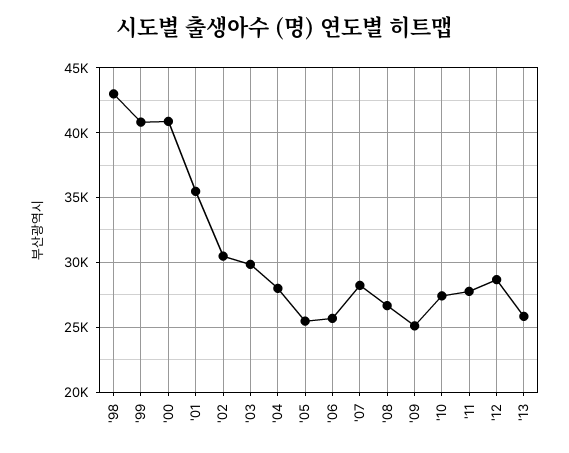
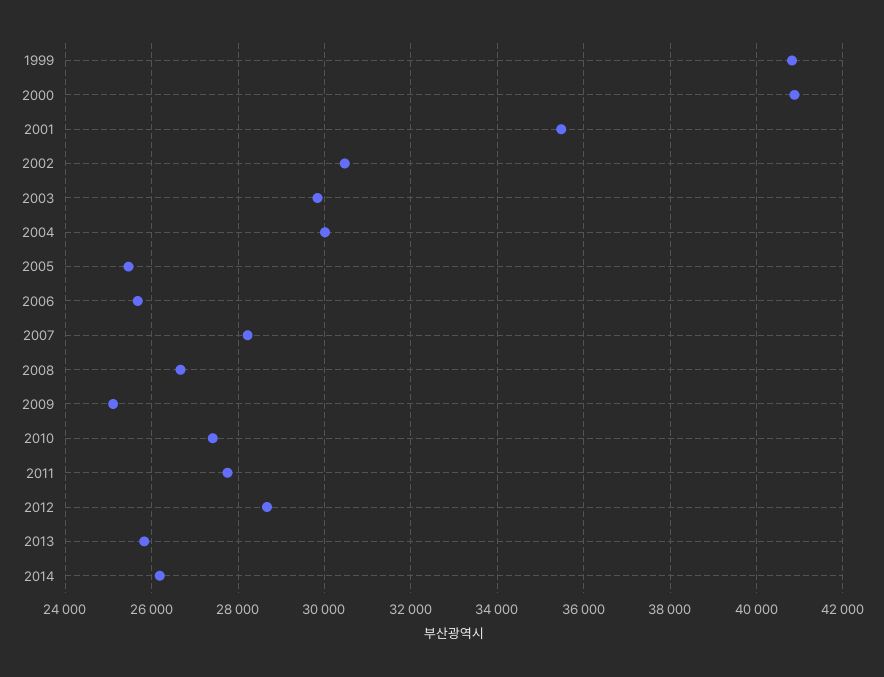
'98: 43000 -> none
'04: 28000 -> 30000
2014: none -> 26200

